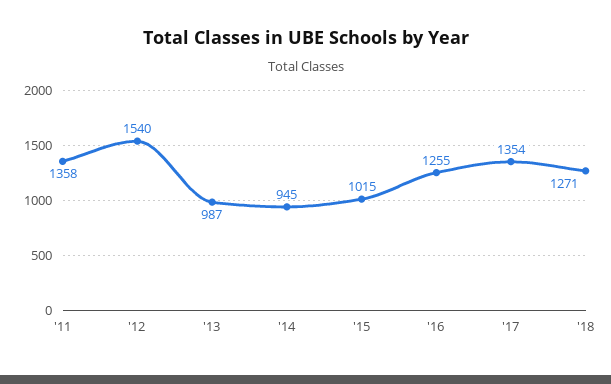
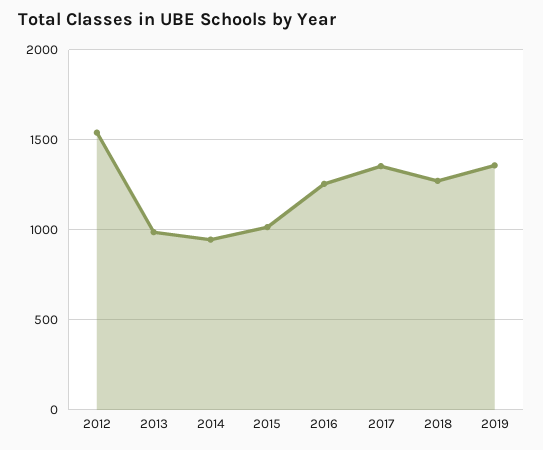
'11: 1358 -> none
2019: none -> 1350

